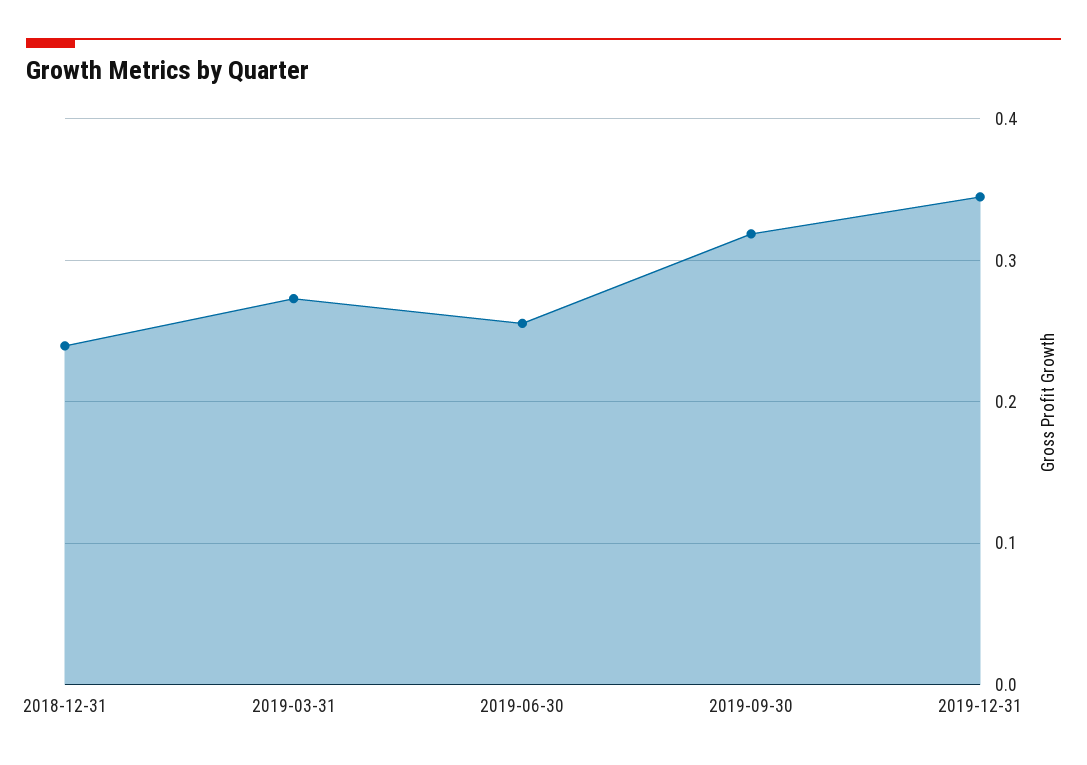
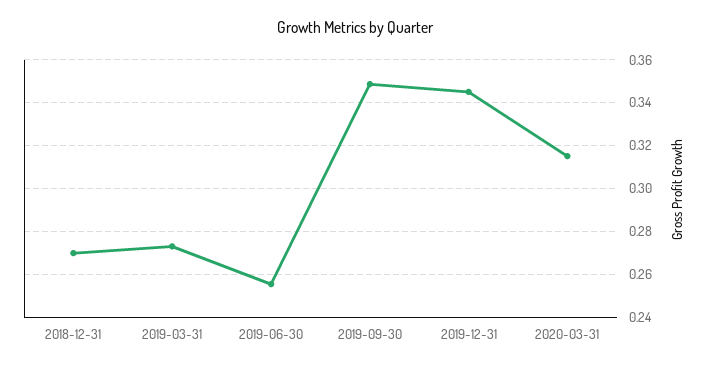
2018-12-31: 0.24 -> 0.27
2019-09-30: 0.32 -> 0.35
2020-03-31: none -> 0.315

